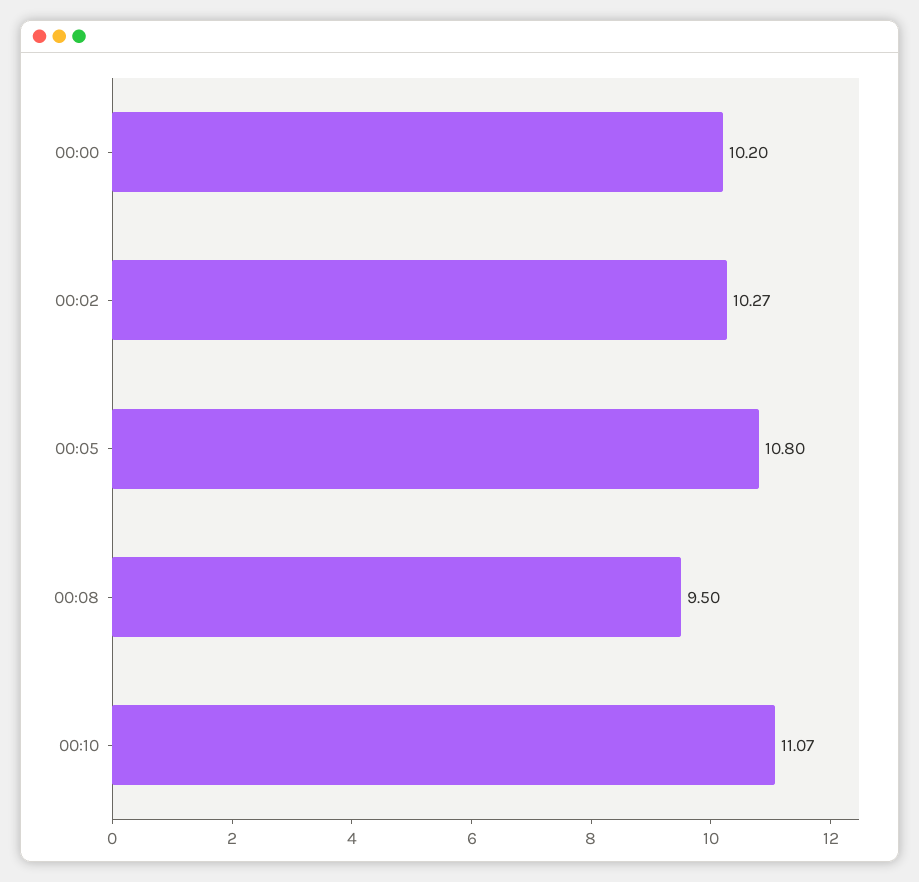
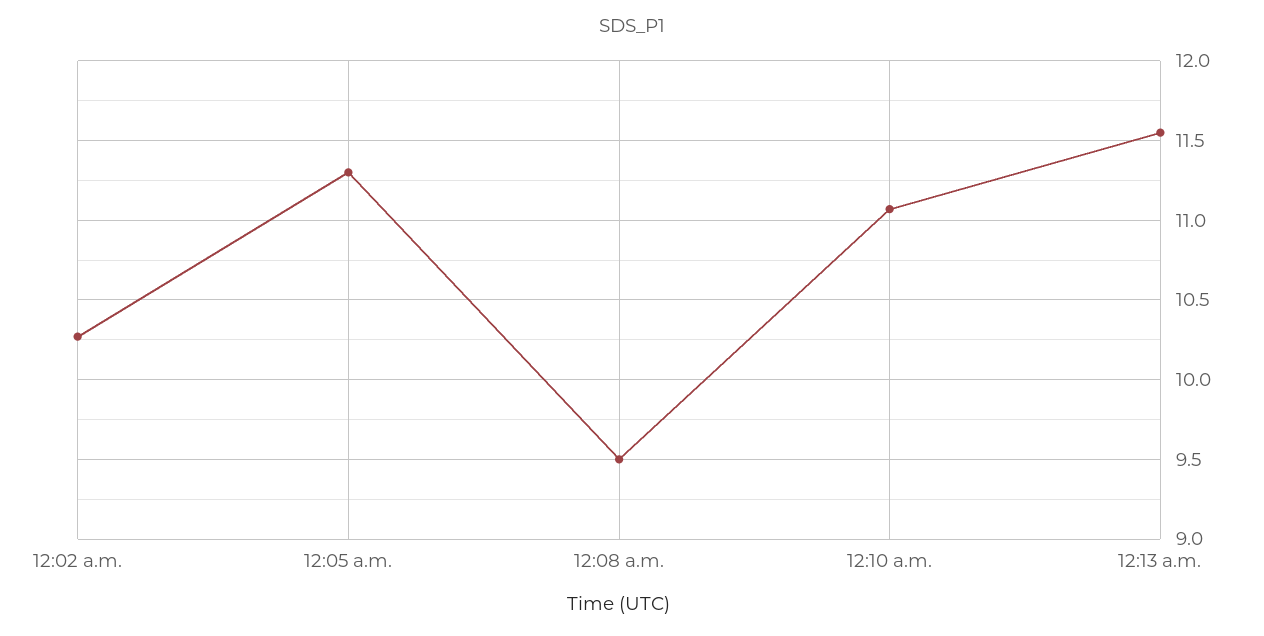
00:00: 10.2 -> none
00:05: 10.8 -> 11.3
12:13 a.m.: none -> 11.55

